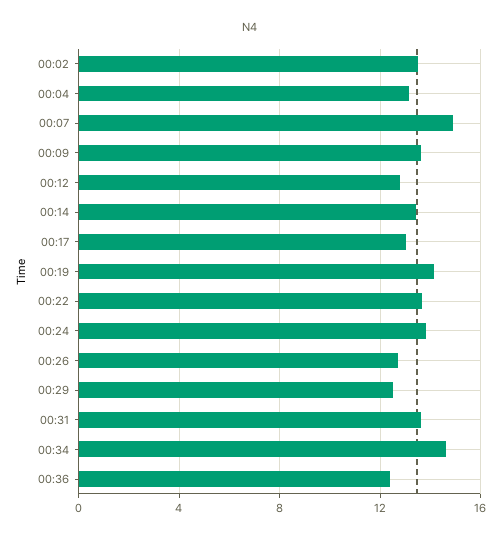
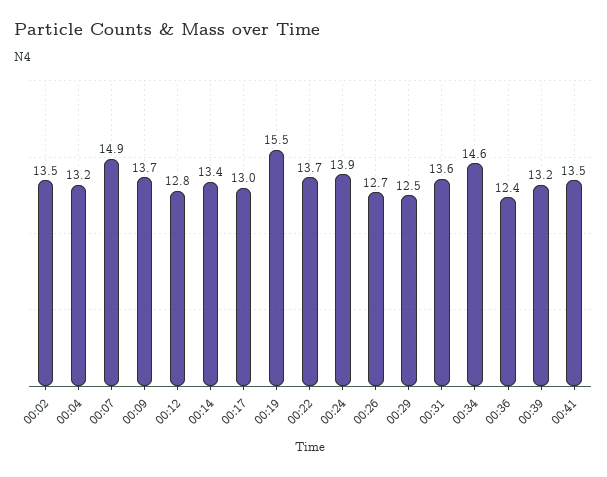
00:19: 14 -> 15.5
00:39: none -> 13.2
00:41: none -> 13.5

